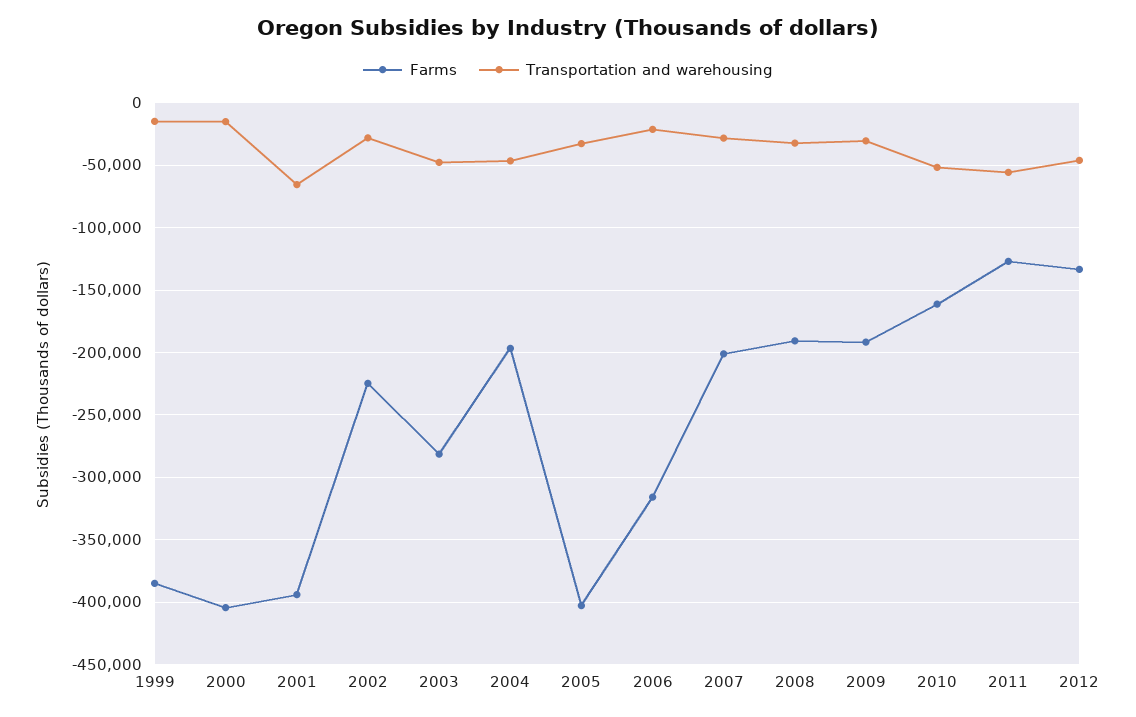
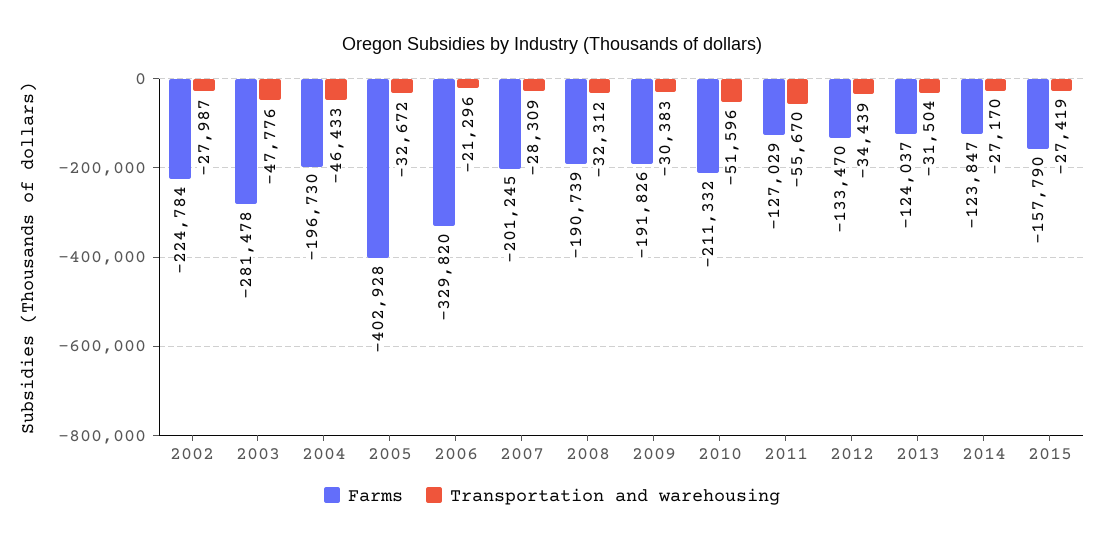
Farms, 1999: -385000 -> none
Transportation and warehousing, 1999: -15000 -> none
Farms, 2000: -405000 -> none
Transportation and warehousing, 2000: -15000 -> none
Farms, 2001: -395000 -> none
Transportation and warehousing, 2001: -65000 -> none
Farms, 2006: -315000 -> -329820
Farms, 2010: -160000 -> -211332
Transportation and warehousing, 2012: -45000 -> -34439
Farms, 2013: none -> -124037
Transportation and warehousing, 2013: none -> -31504
Farms, 2014: none -> -123847
Transportation and warehousing, 2014: none -> -27170
Farms, 2015: none -> -157790
Transportation and warehousing, 2015: none -> -27419

